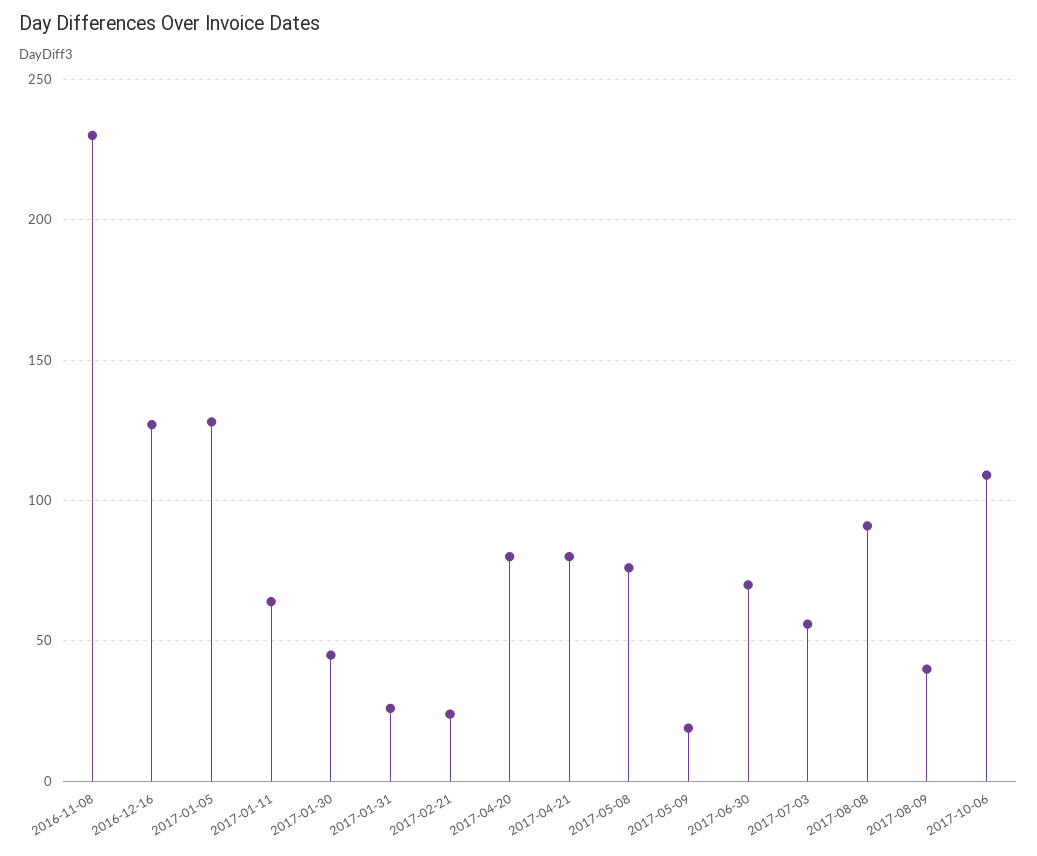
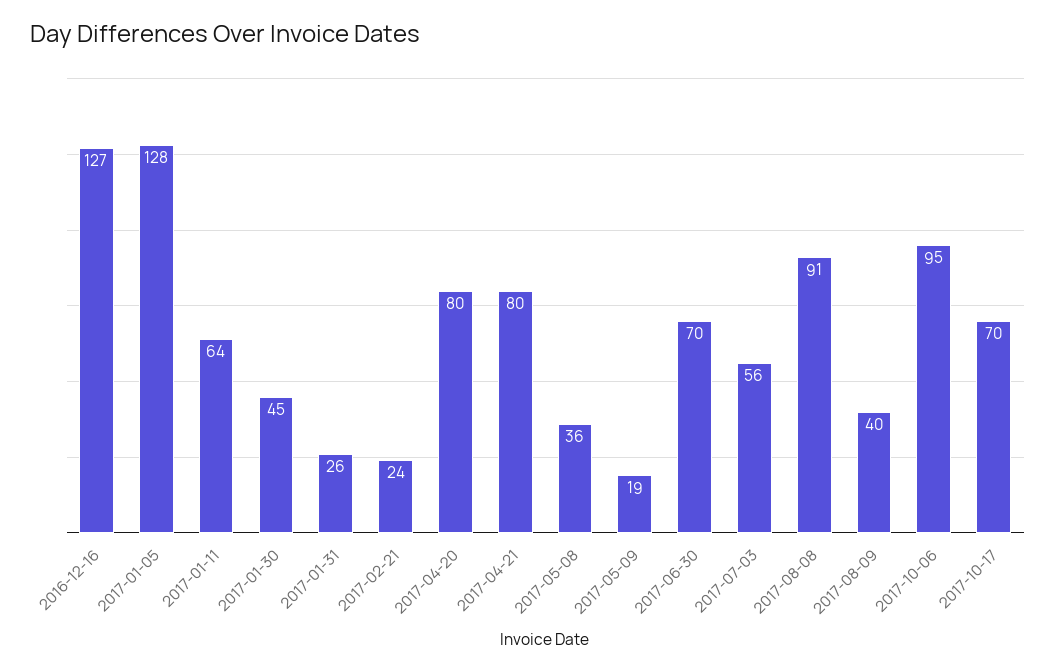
2016-11-08: 230 -> none
2017-05-08: 75 -> 36
2017-10-06: 110 -> 95
2017-10-17: none -> 70

